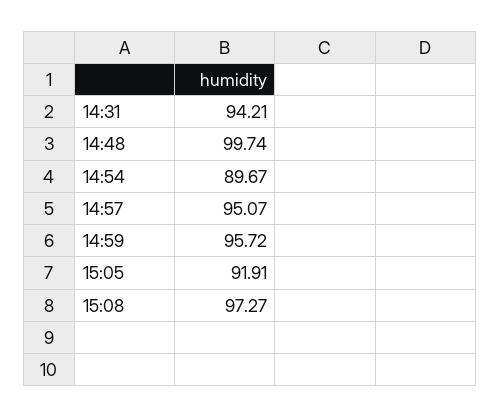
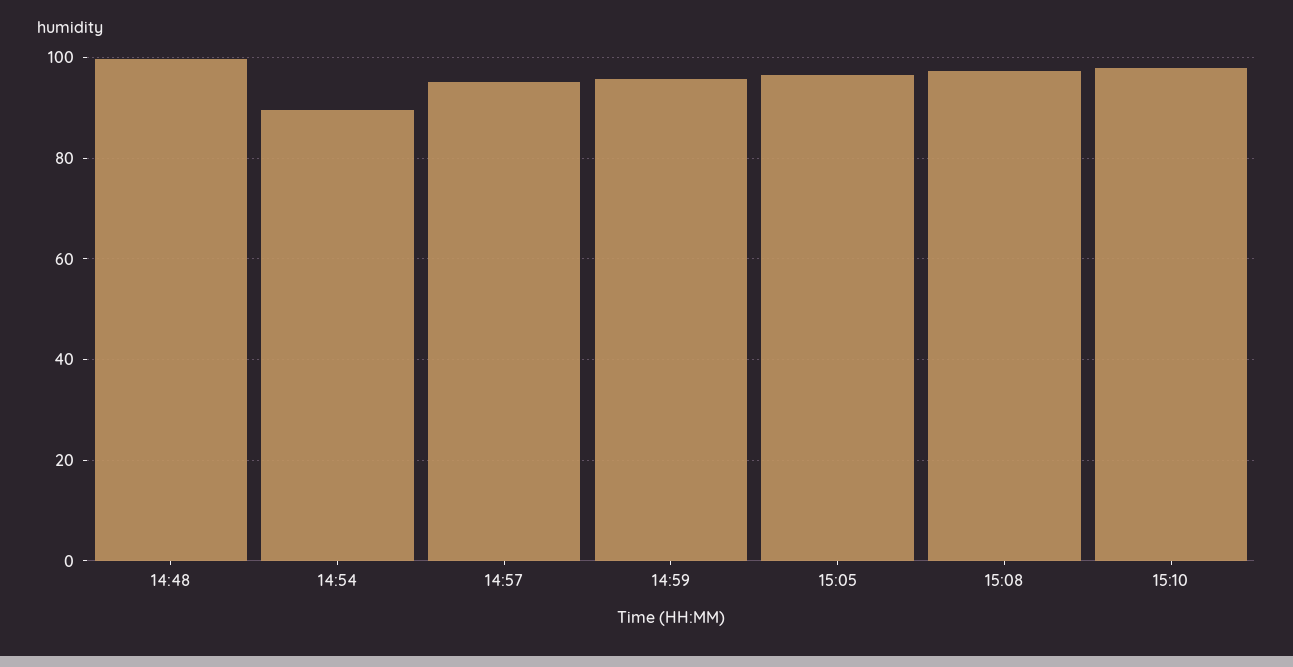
14:31: 94.21 -> none
15:05: 91.91 -> 96
15:10: none -> 98

